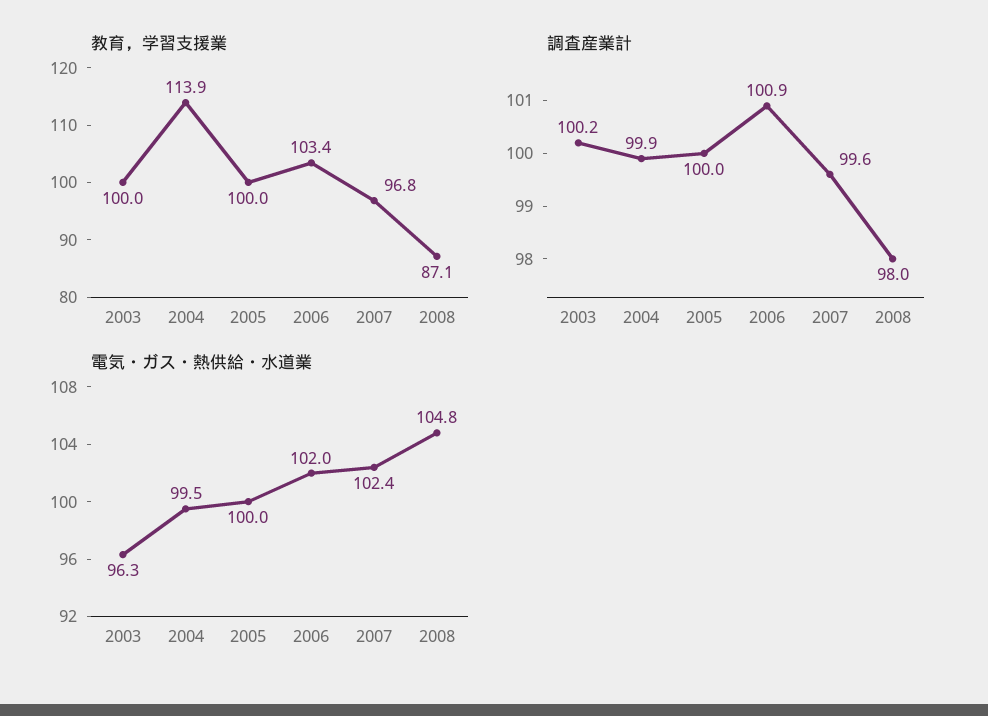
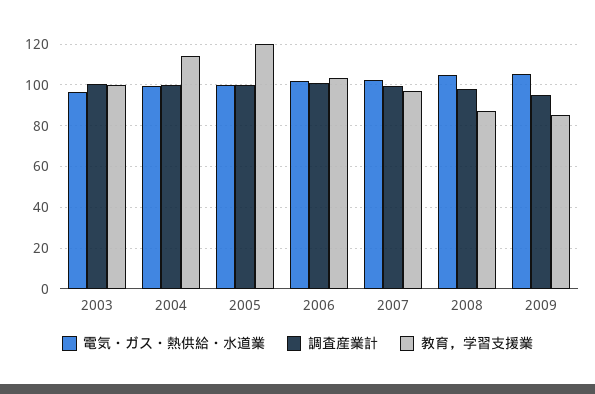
教育，学習支援業, 2005: 100 -> 120
電気・ガス・熱供給・水道業, 2009: none -> 105
調査産業計, 2009: none -> 95
教育，学習支援業, 2009: none -> 85

